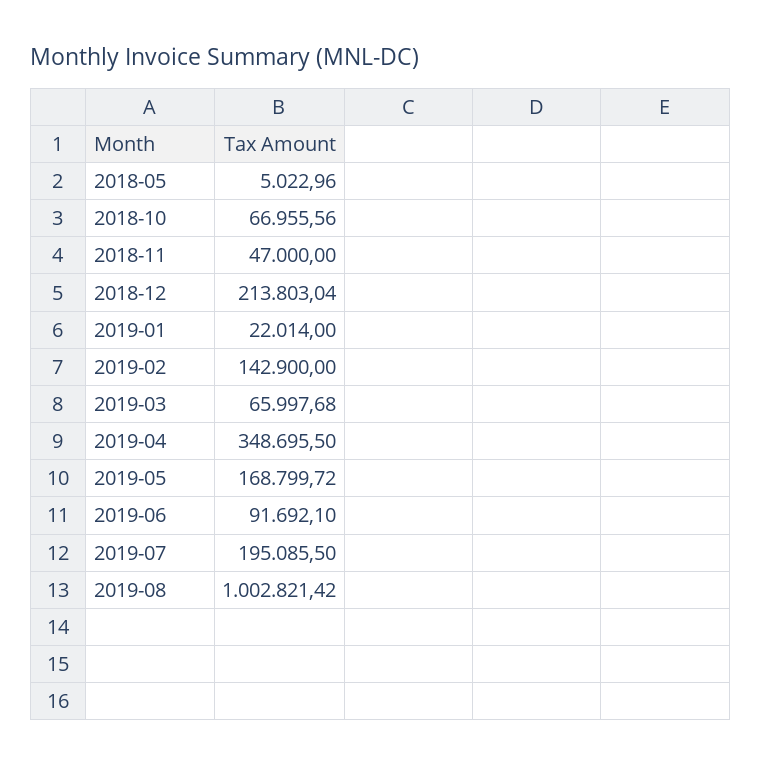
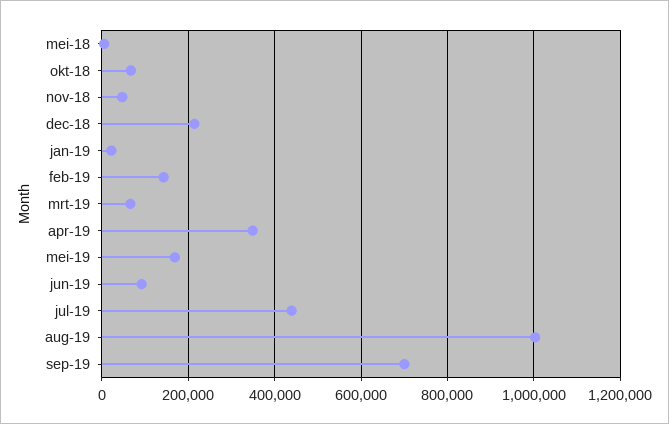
2019-07: 195085.5 -> 440000
sep-19: none -> 700000

